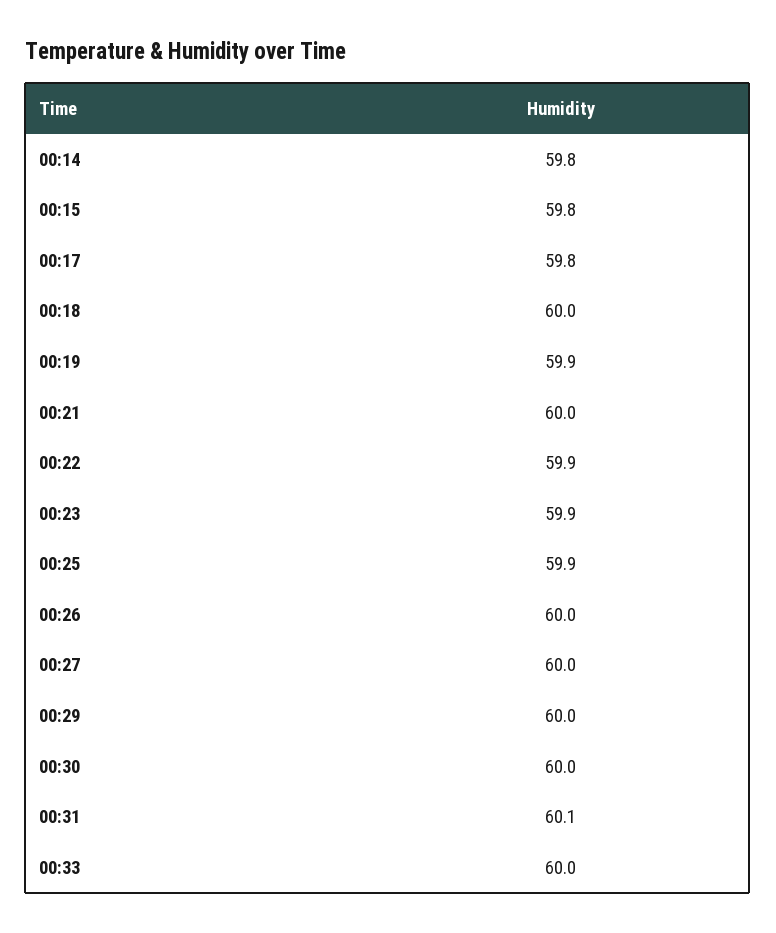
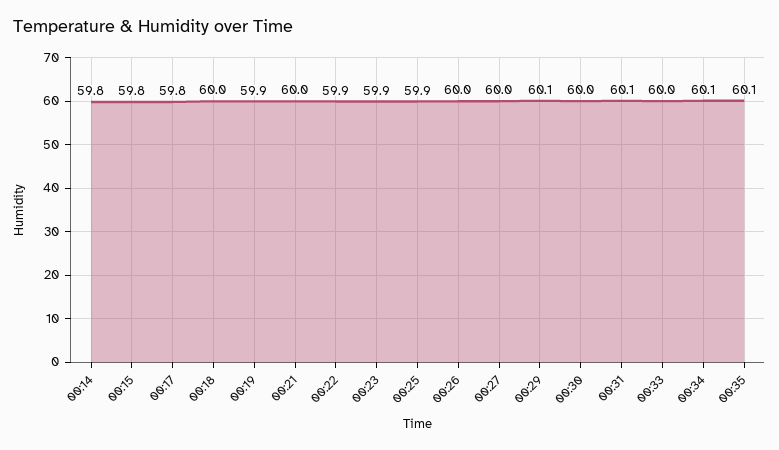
00:29: 60 -> 60.1
00:34: none -> 60.1
00:35: none -> 60.1

